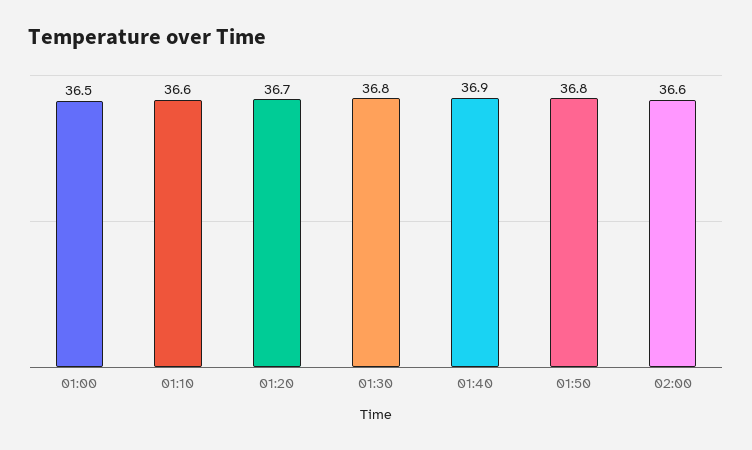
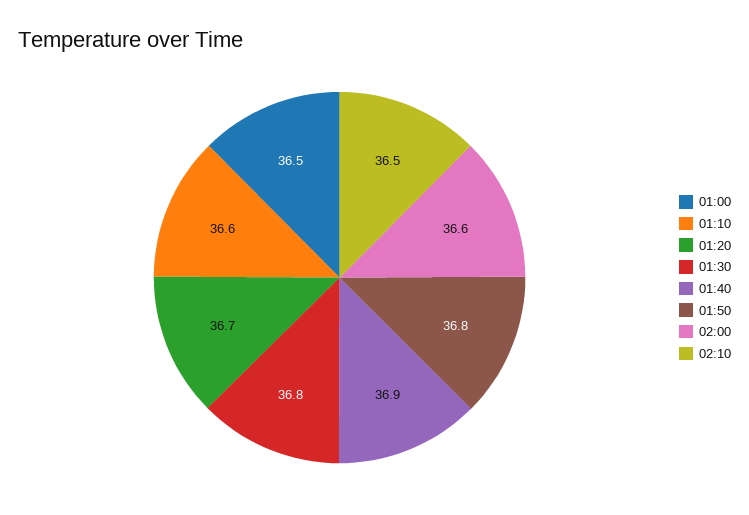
02:10: none -> 36.5

